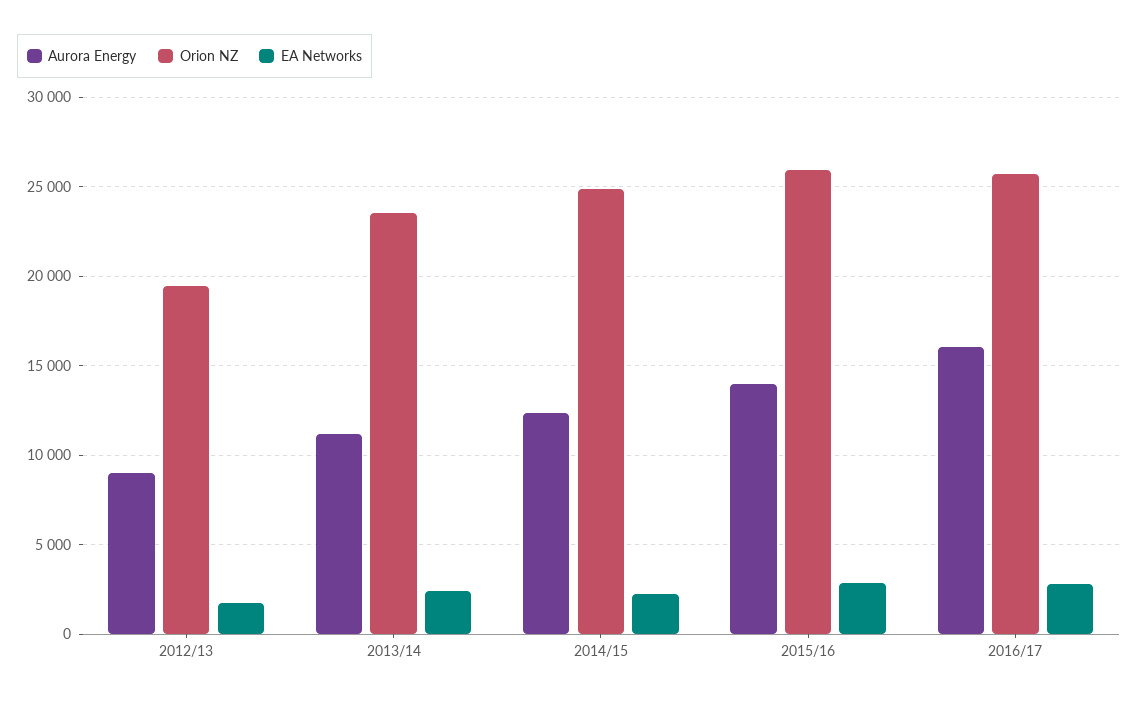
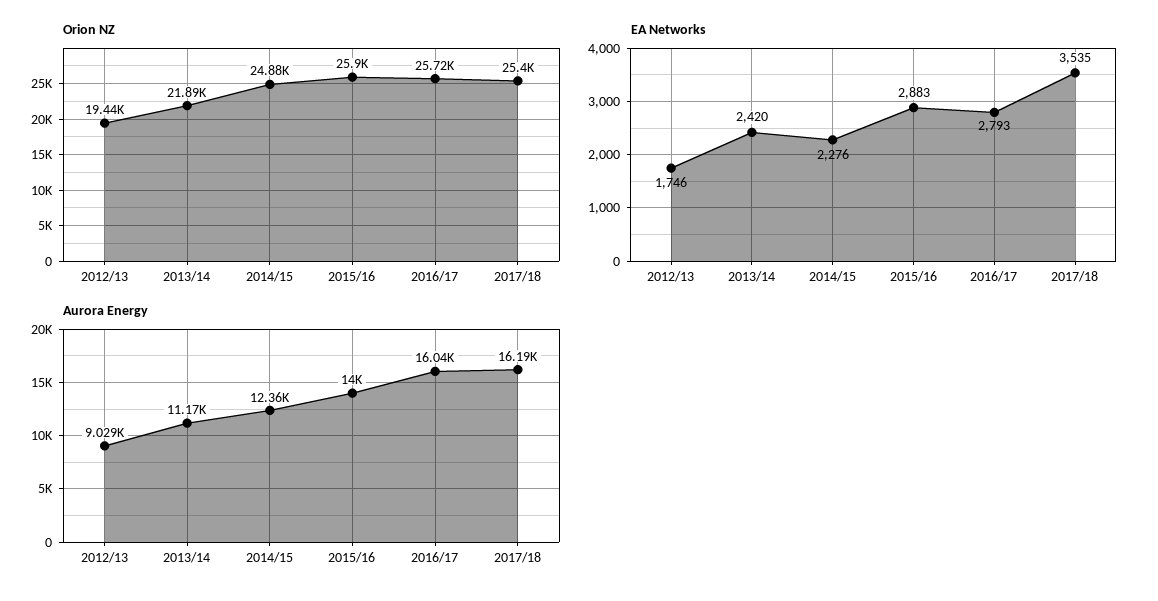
Orion NZ, 2013/14: 23500 -> 21890
Orion NZ, 2017/18: none -> 25400
EA Networks, 2017/18: none -> 3535
Aurora Energy, 2017/18: none -> 16190

